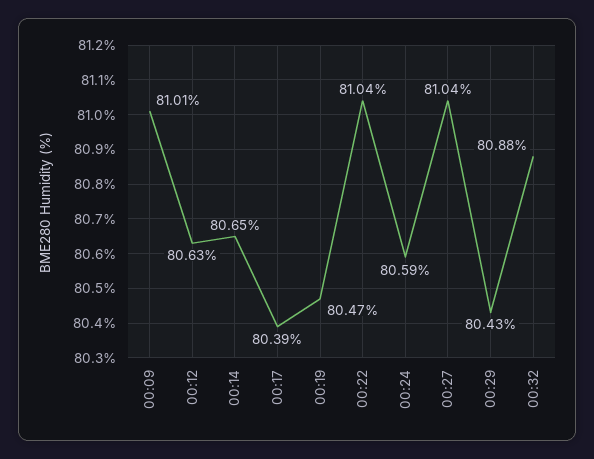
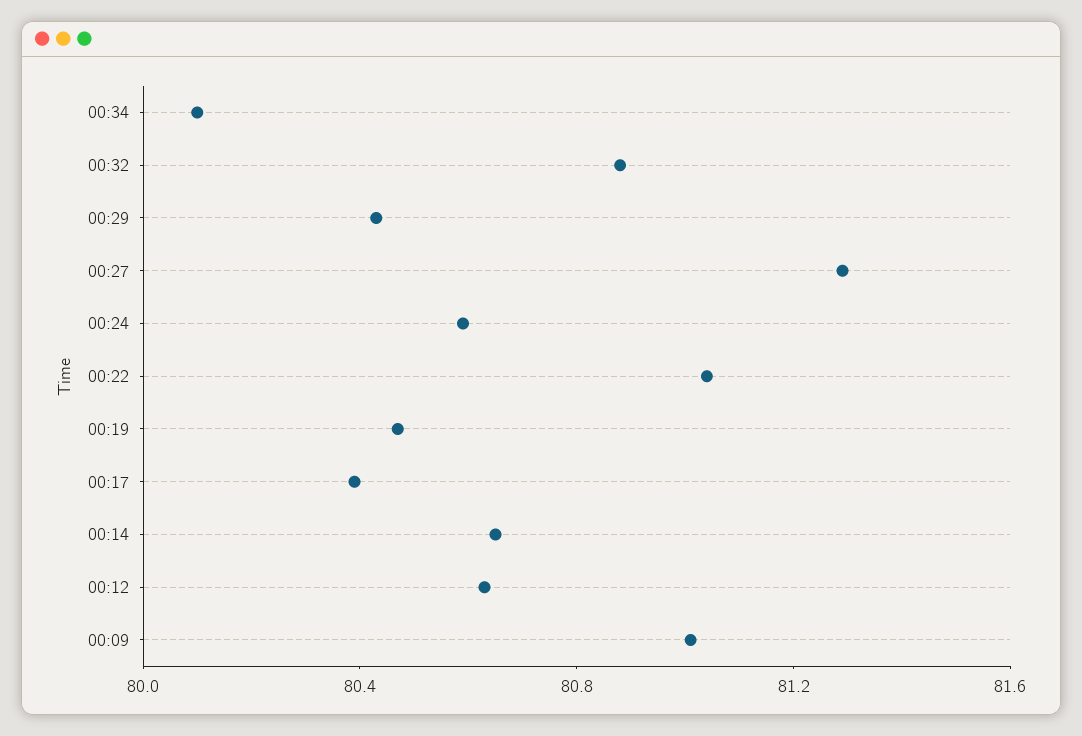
00:27: 81.04 -> 81.3
00:34: none -> 80.1

